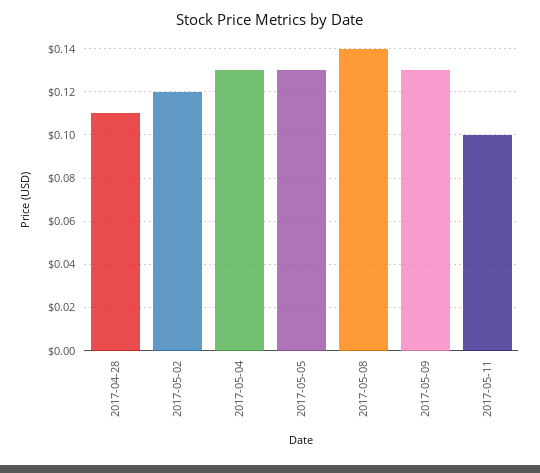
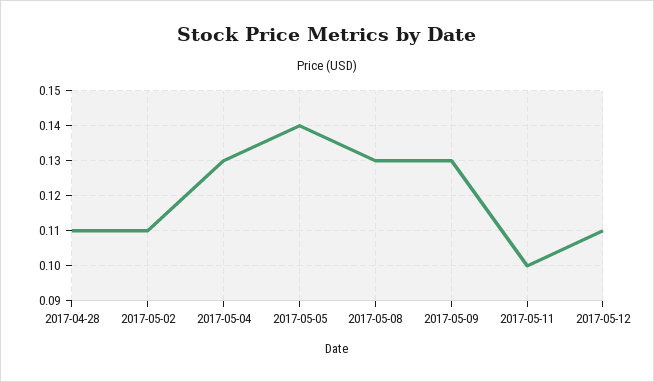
2017-05-02: 0.12 -> 0.11
2017-05-05: 0.13 -> 0.14
2017-05-08: 0.14 -> 0.13
2017-05-12: none -> 0.11

